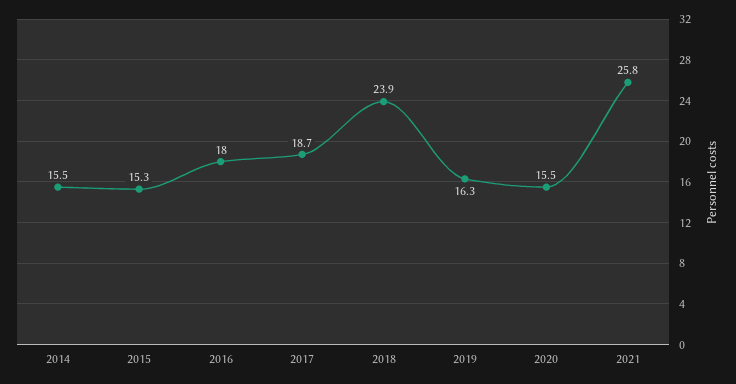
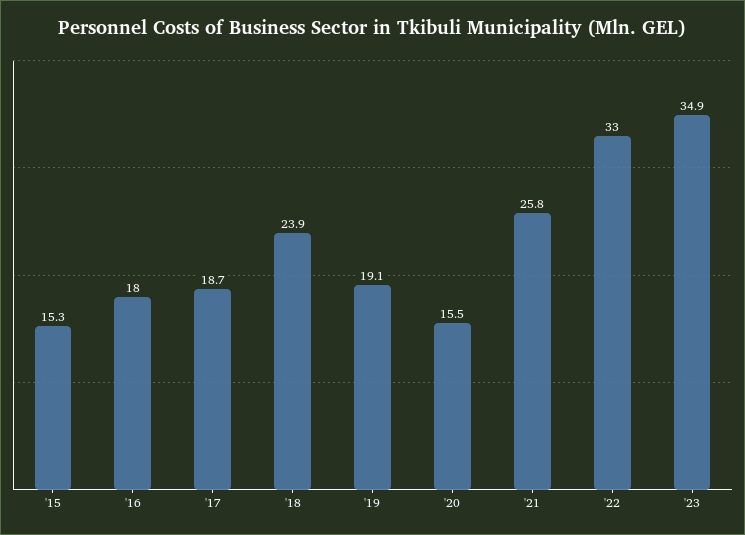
2014: 15.5 -> none
2019: 16.3 -> 19.1
'22: none -> 33
'23: none -> 34.9

